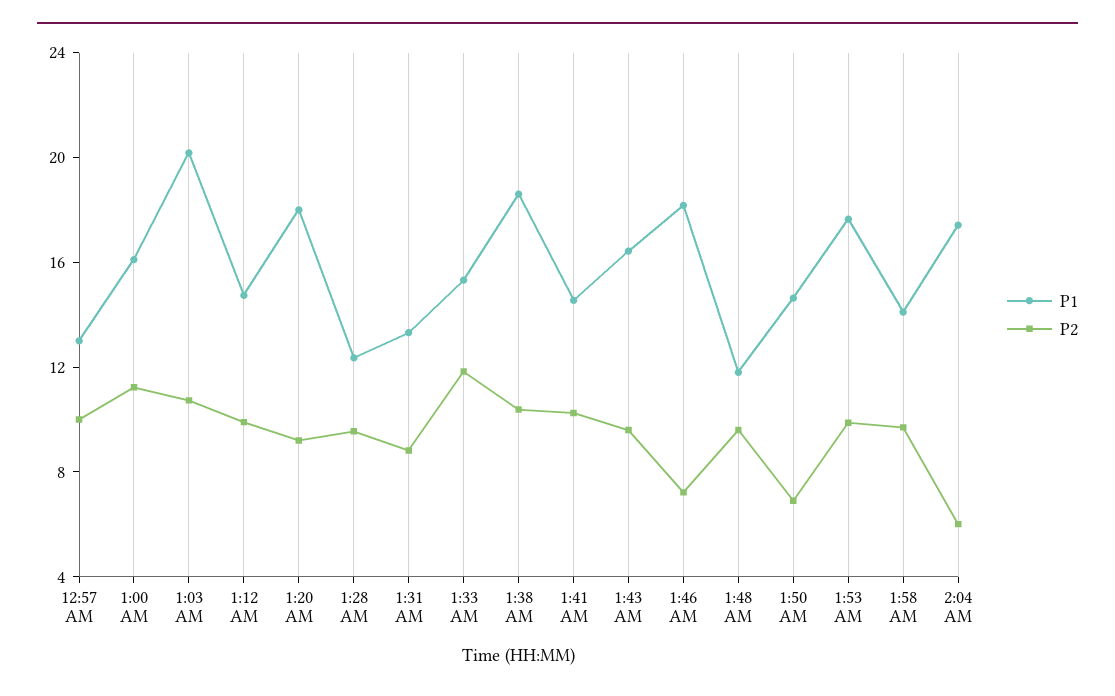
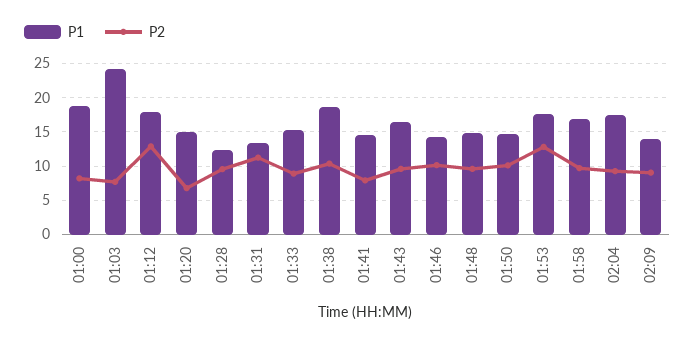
P1, 12:57 AM: 13 -> none
P2, 12:57 AM: 10 -> none
P1, 1:00 AM: 16 -> 19
P2, 1:00 AM: 11 -> 8
P1, 1:03 AM: 20 -> 24
P2, 1:03 AM: 11 -> 8
P1, 1:12 AM: 15 -> 18
P2, 1:12 AM: 10 -> 13
P1, 1:20 AM: 18 -> 15
P2, 1:20 AM: 9 -> 7
P2, 1:31 AM: 9 -> 11
P2, 1:33 AM: 12 -> 9
P2, 1:41 AM: 10 -> 8
P1, 1:46 AM: 18 -> 14
P2, 1:46 AM: 7 -> 10
P1, 1:48 AM: 12 -> 15
P2, 1:50 AM: 7 -> 10
P2, 1:53 AM: 10 -> 13
P1, 1:58 AM: 14 -> 17
P2, 2:04 AM: 6 -> 9
P1, 02:09: none -> 14
P2, 02:09: none -> 9

